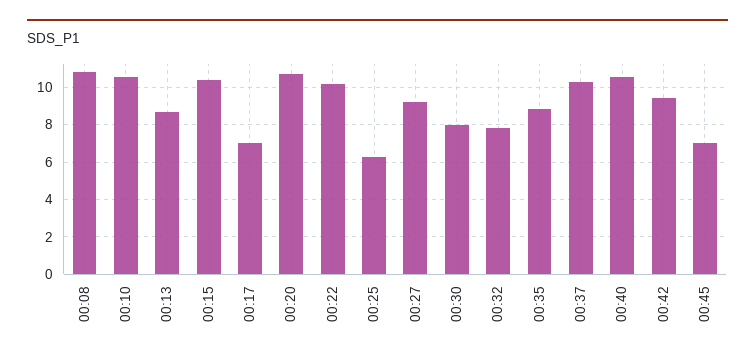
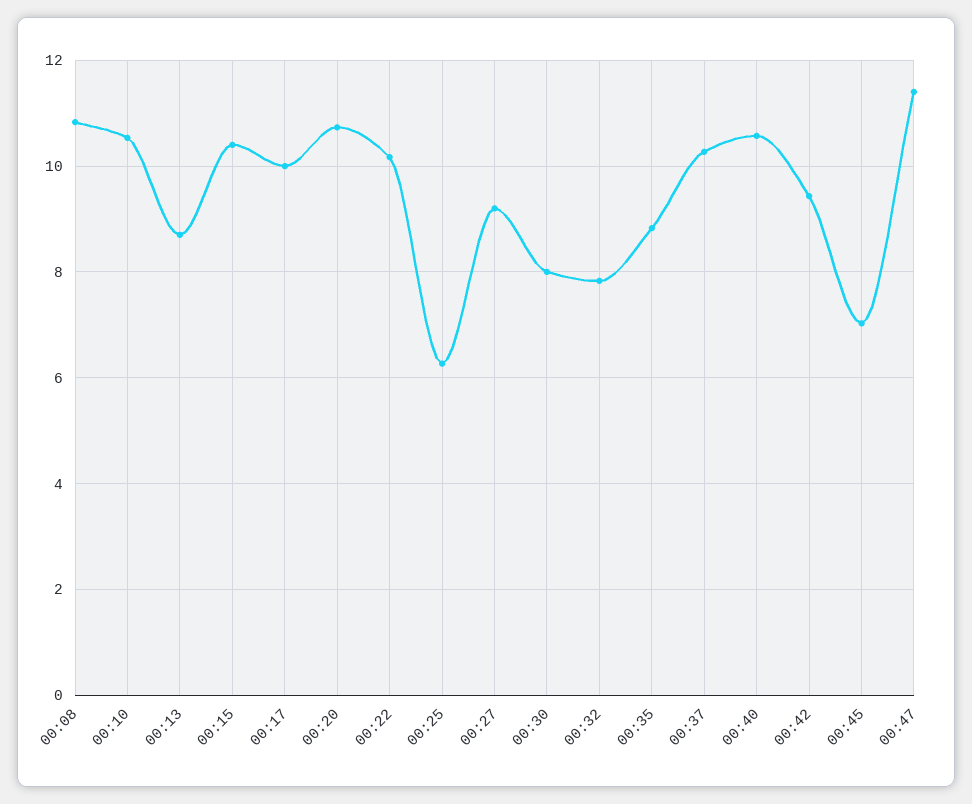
00:17: 7 -> 10
00:47: none -> 11.4

